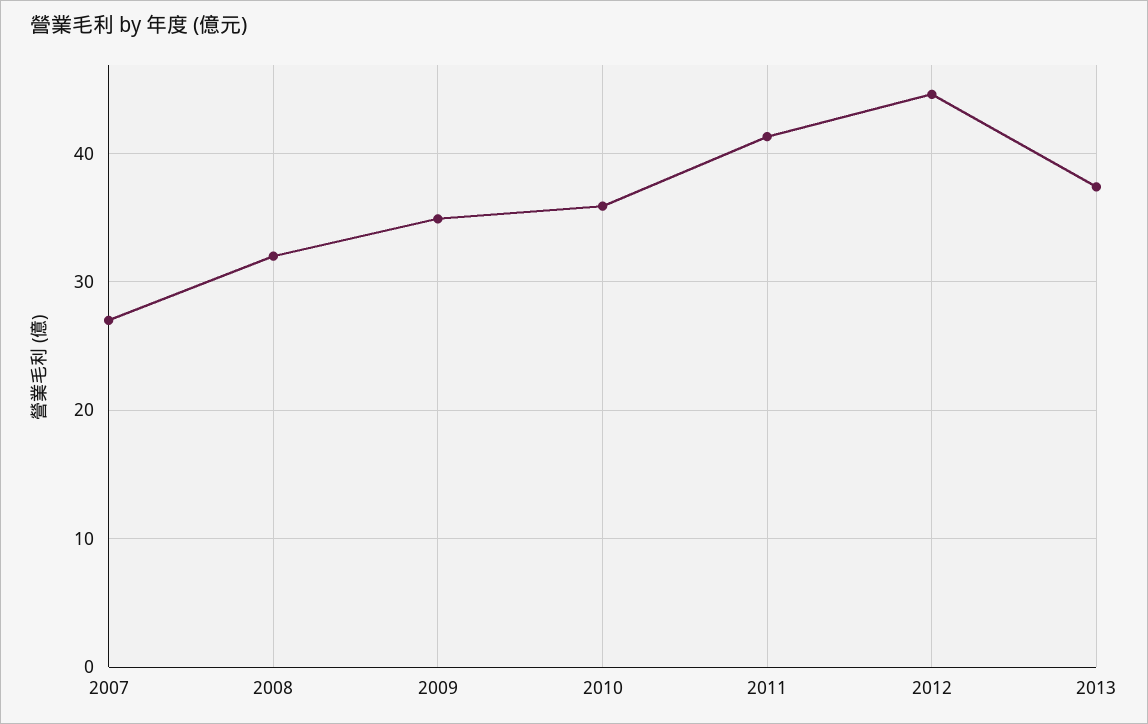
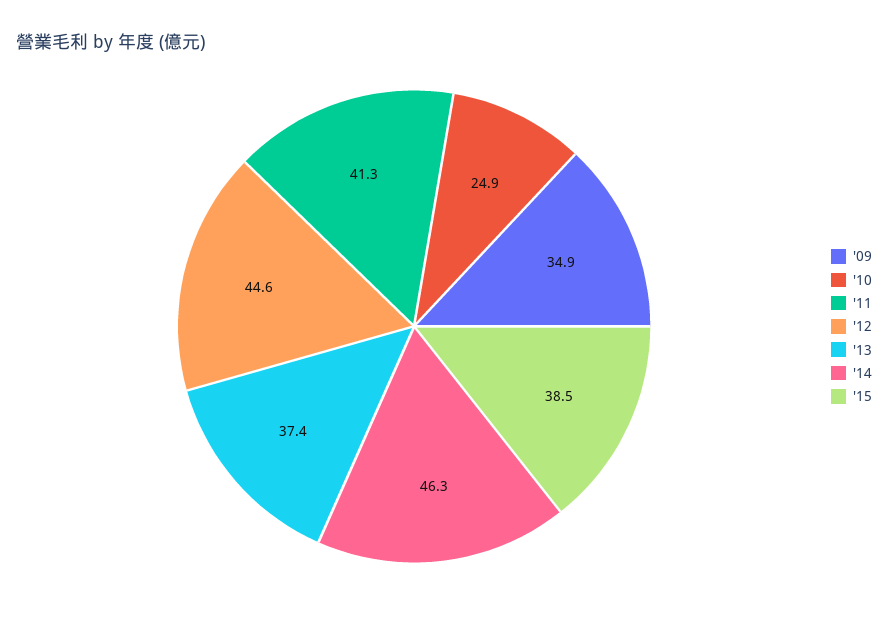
2007: 27 -> none
2008: 32 -> none
2010: 36 -> 24.9
'14: none -> 46.3
'15: none -> 38.5

